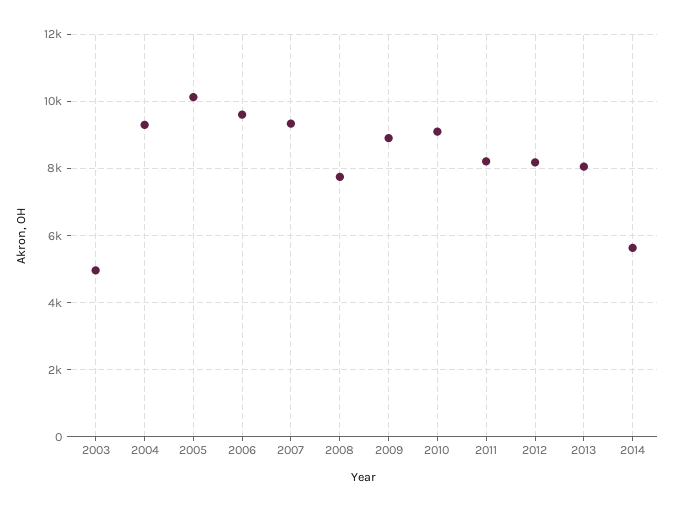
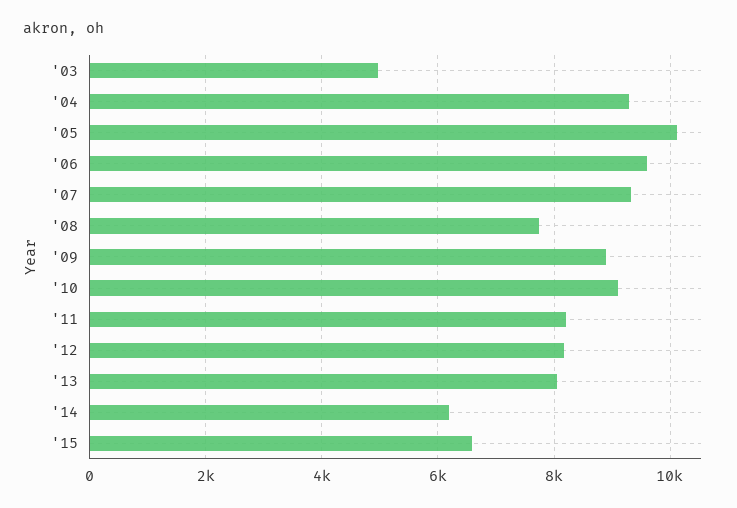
2014: 5600 -> 6200
'15: none -> 6600

